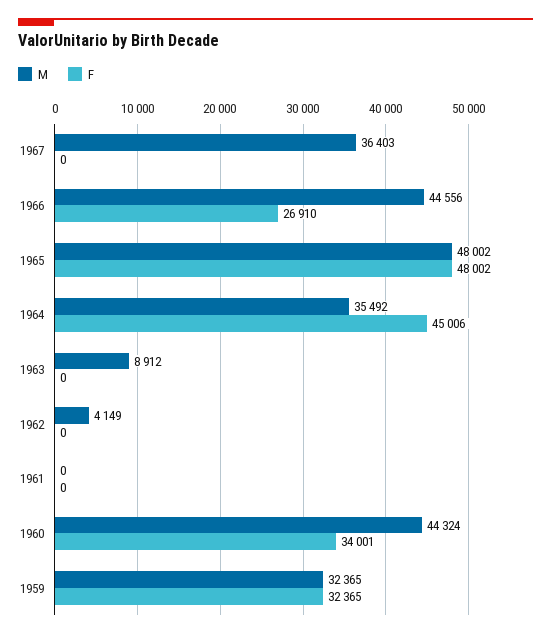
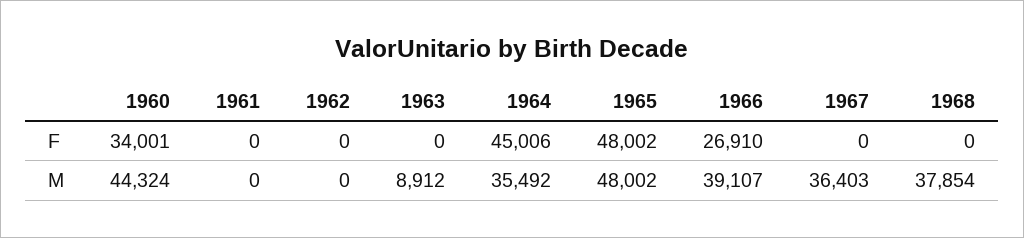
M, 1966: 44556 -> 39107
M, 1962: 4149 -> 0
M, 1959: 32365 -> none
F, 1959: 32365 -> none
F, 1968: none -> 0
M, 1968: none -> 37854

